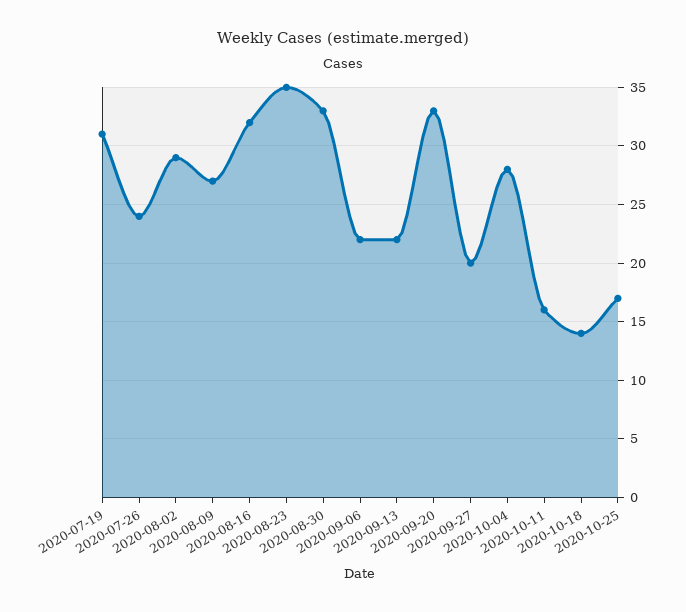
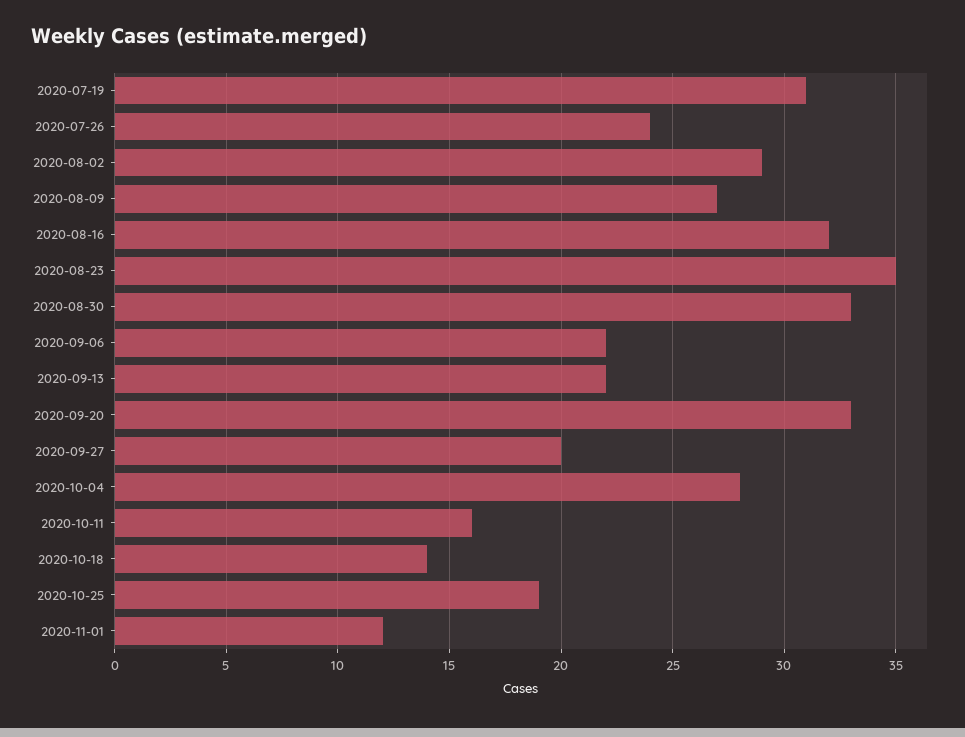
2020-10-25: 17 -> 19
2020-11-01: none -> 12

